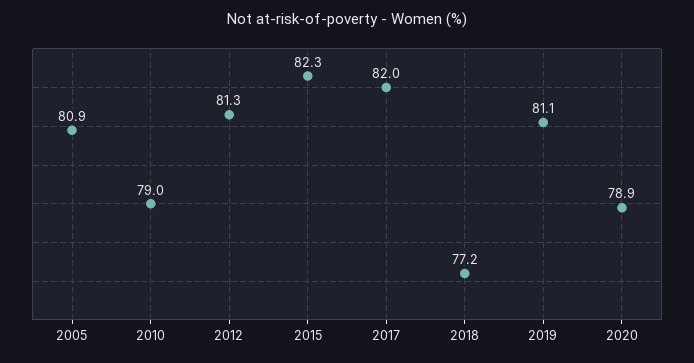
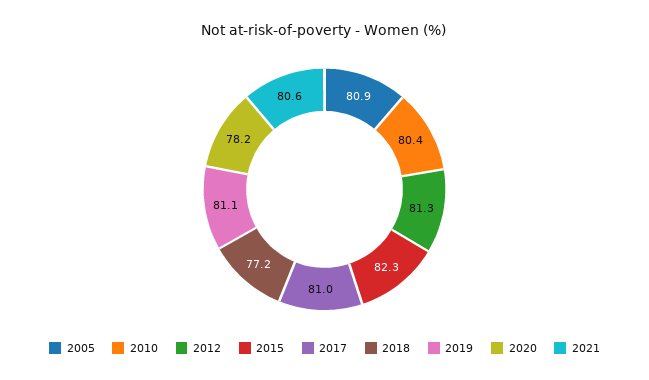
2010: 79 -> 80.4
2017: 82 -> 81
2020: 78.9 -> 78.2
2021: none -> 80.6

